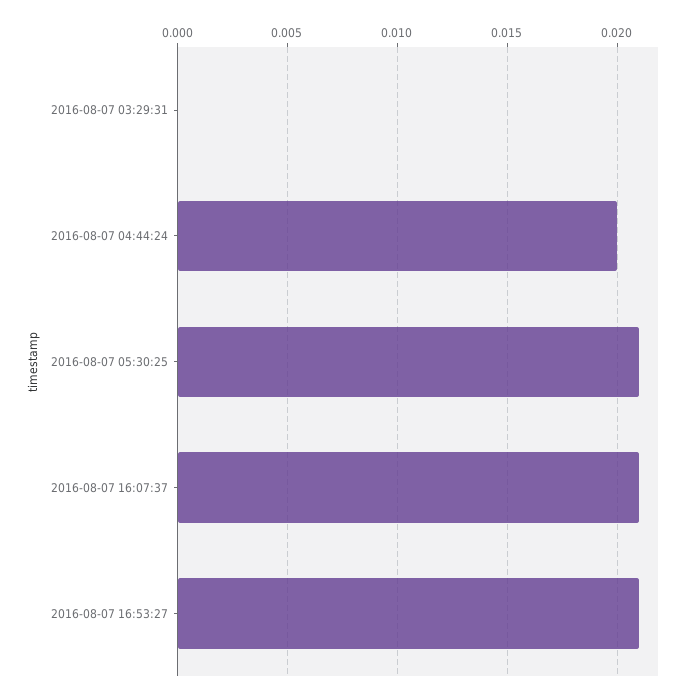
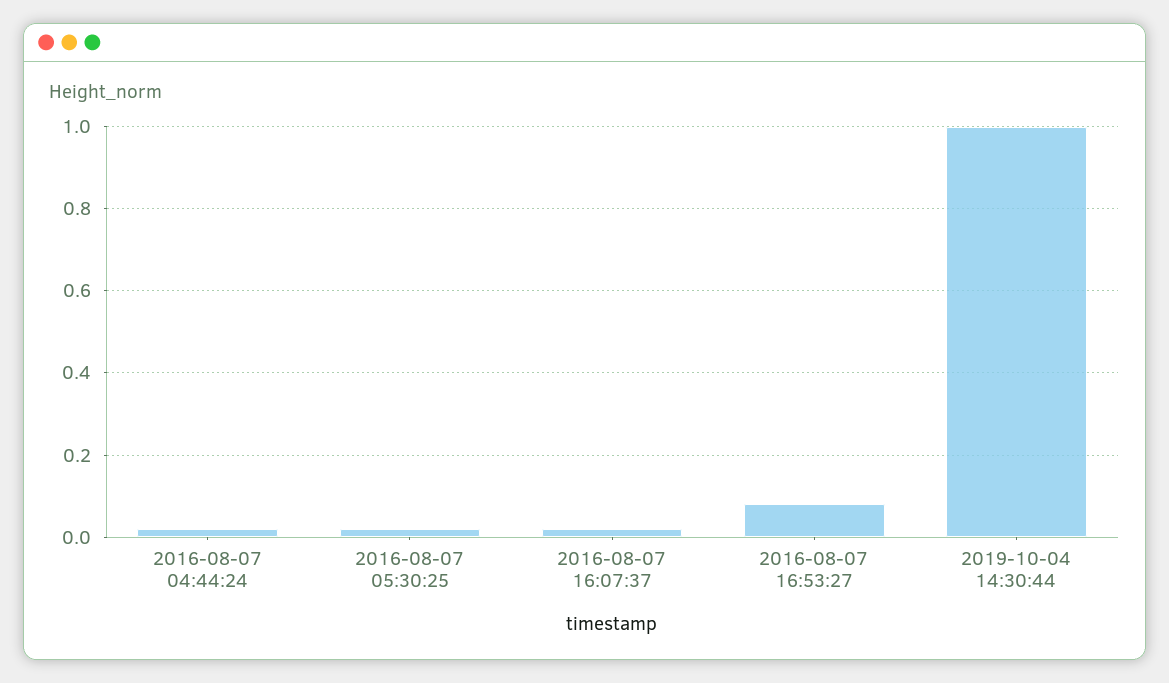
2016-08-07 03:29:31: 0 -> none
2016-08-07 16:53:27: 0.021 -> 0.08
2019-10-04 14:30:44: none -> 1

